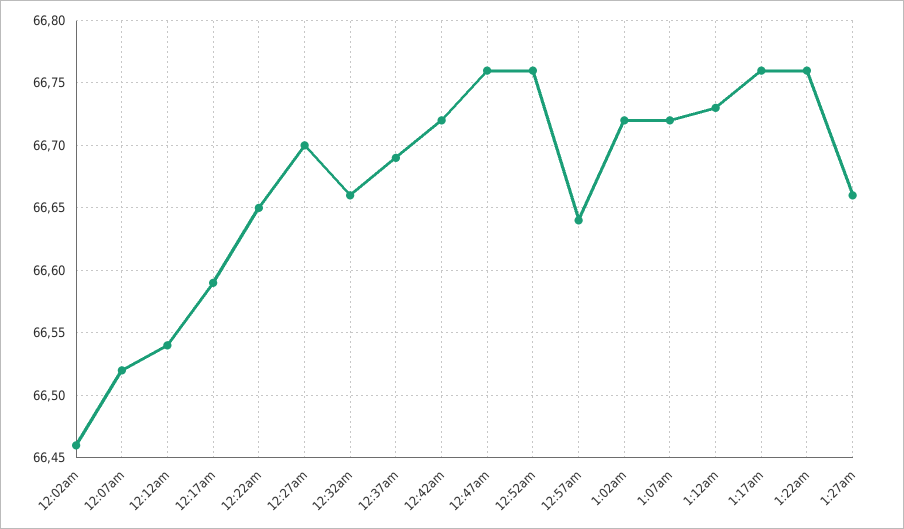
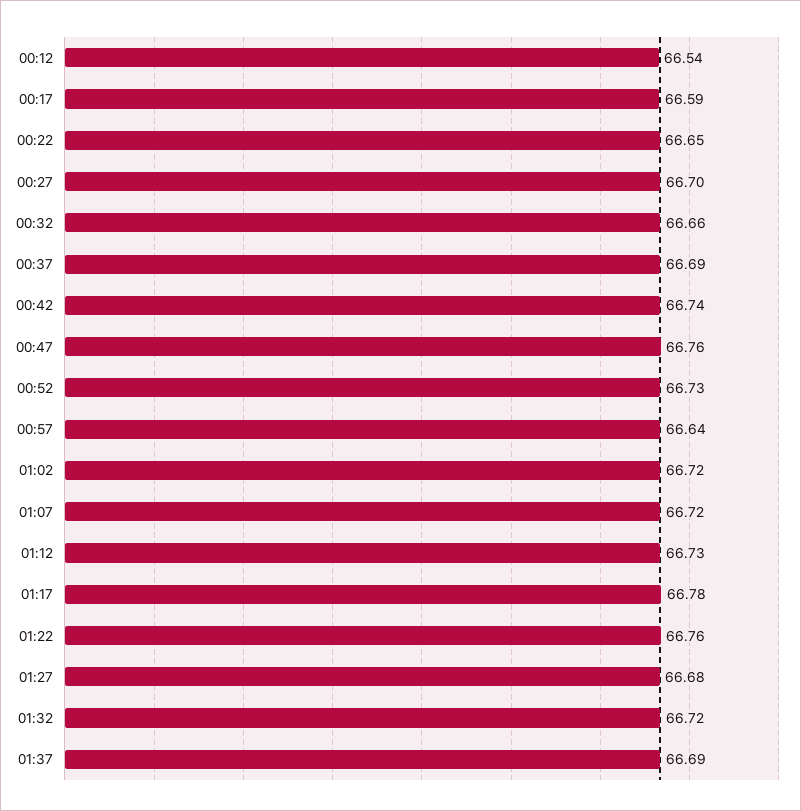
12:02am: 66.46 -> none
12:07am: 66.52 -> none
12:42am: 66.72 -> 66.74
12:52am: 66.76 -> 66.73
1:17am: 66.76 -> 66.78
1:27am: 66.66 -> 66.68
01:32: none -> 66.72
01:37: none -> 66.69

